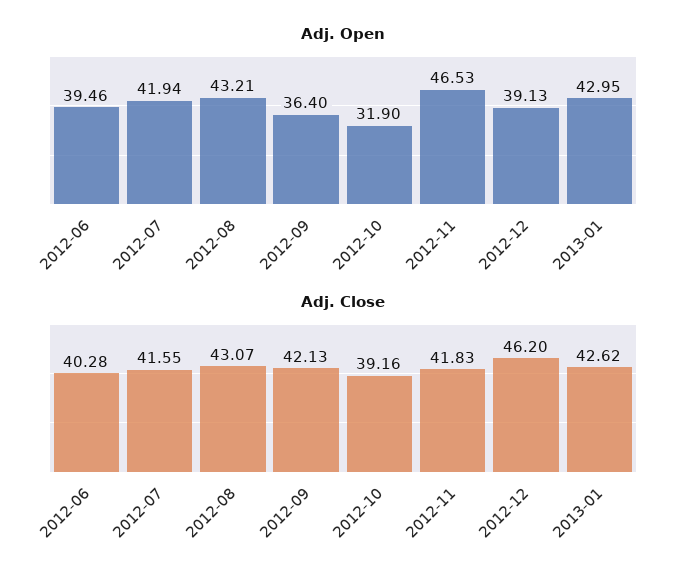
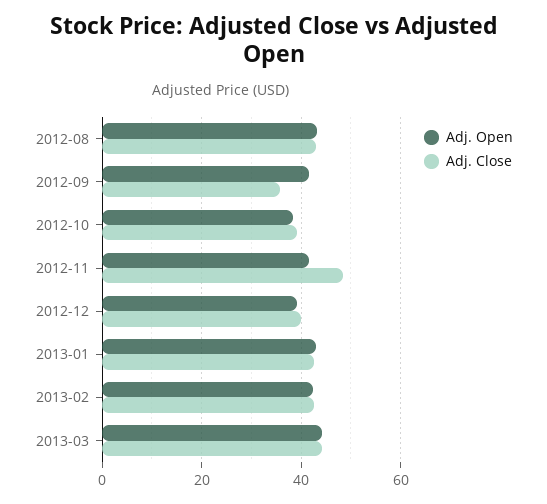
Adj. Open, 2012-06: 39.46 -> none
Adj. Open, 2012-07: 41.94 -> none
Adj. Open, 2012-09: 36.4 -> 42
Adj. Open, 2012-10: 31.9 -> 38
Adj. Open, 2012-11: 46.53 -> 42
Adj. Close, 2012-06: 40.28 -> none
Adj. Close, 2012-07: 41.55 -> none
Adj. Close, 2012-09: 42.13 -> 36
Adj. Close, 2012-11: 41.83 -> 48
Adj. Close, 2012-12: 46.2 -> 40
Adj. Open, 2013-02: none -> 42
Adj. Close, 2013-02: none -> 42
Adj. Open, 2013-03: none -> 44
Adj. Close, 2013-03: none -> 44

